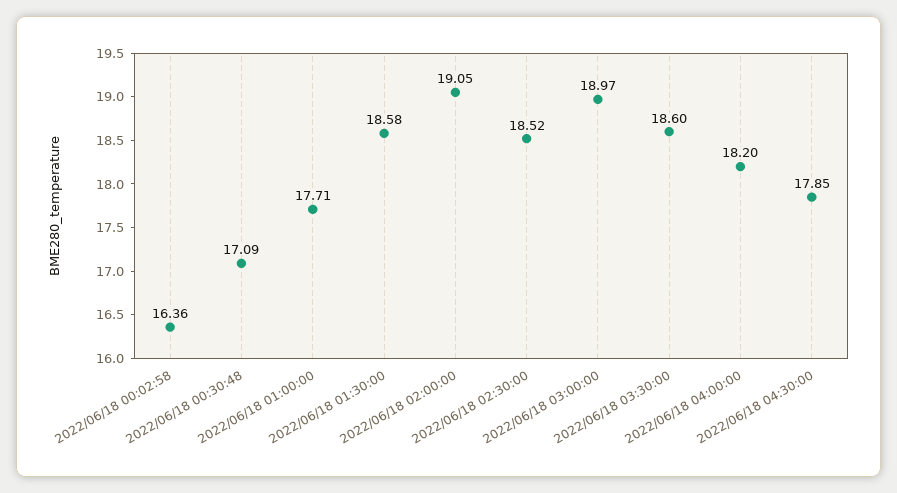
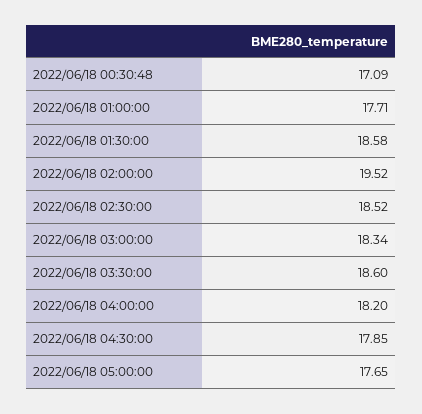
2022/06/18 00:02:58: 16.36 -> none
2022/06/18 02:00:00: 19.05 -> 19.52
2022/06/18 03:00:00: 18.97 -> 18.34
2022/06/18 05:00:00: none -> 17.65

